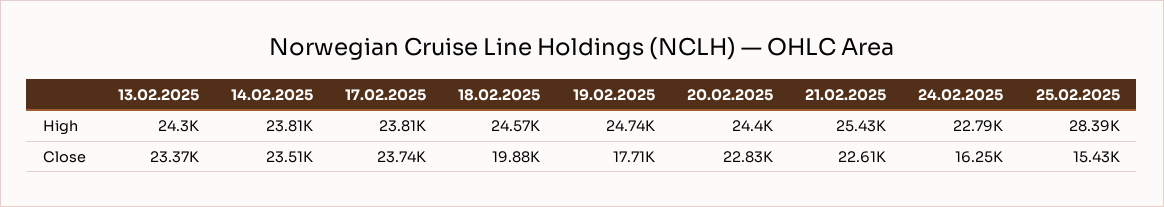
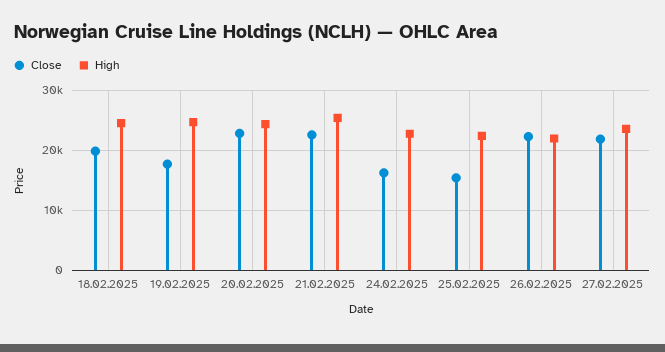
High, 13.02.2025: 24300 -> none
High, 14.02.2025: 23810 -> none
High, 17.02.2025: 23810 -> none
High, 25.02.2025: 28390 -> 22000
Close, 13.02.2025: 23370 -> none
Close, 14.02.2025: 23510 -> none
Close, 17.02.2025: 23740 -> none
Close, 26.02.2025: none -> 22000
High, 26.02.2025: none -> 22000
Close, 27.02.2025: none -> 22000
High, 27.02.2025: none -> 24000

